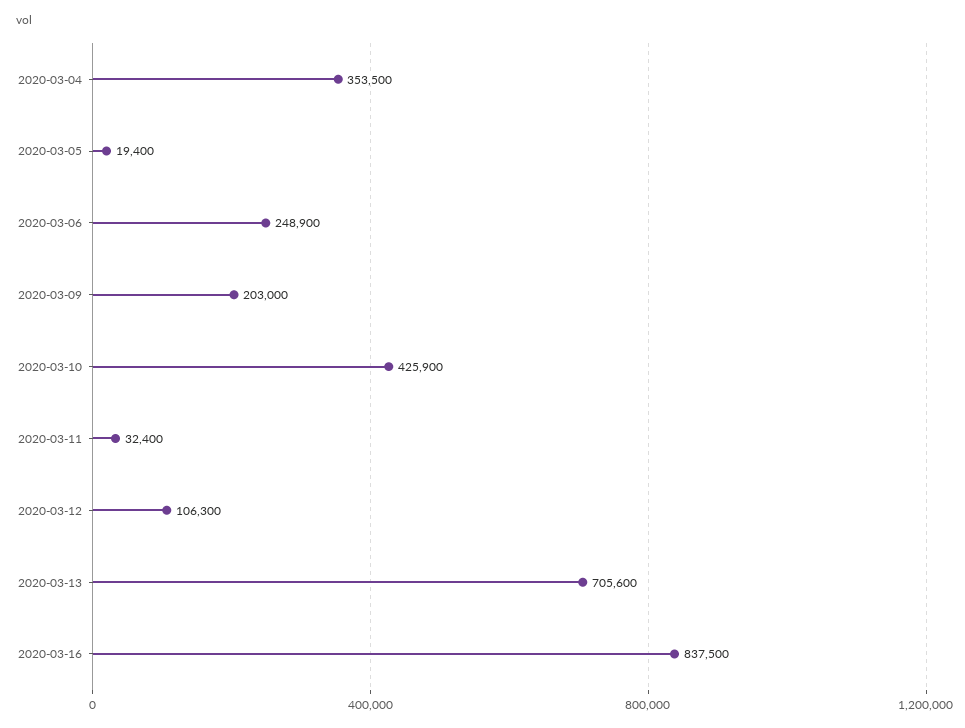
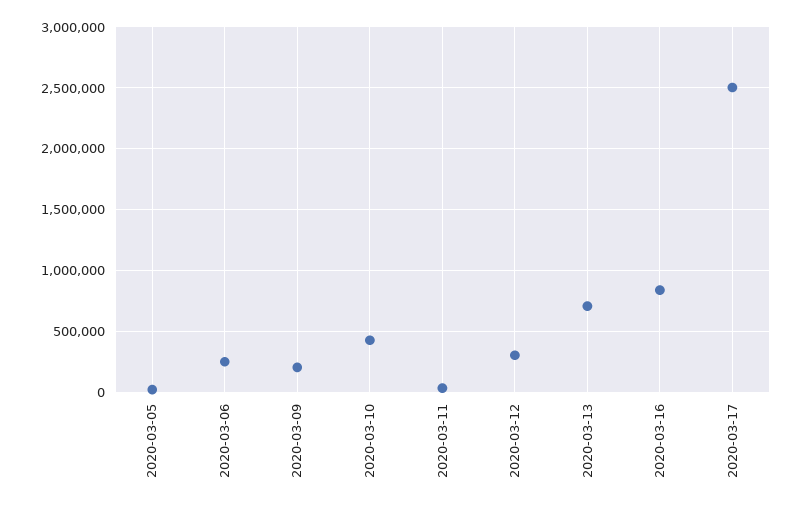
2020-03-04: 353500 -> none
2020-03-12: 106300 -> 300000
2020-03-17: none -> 2500000

